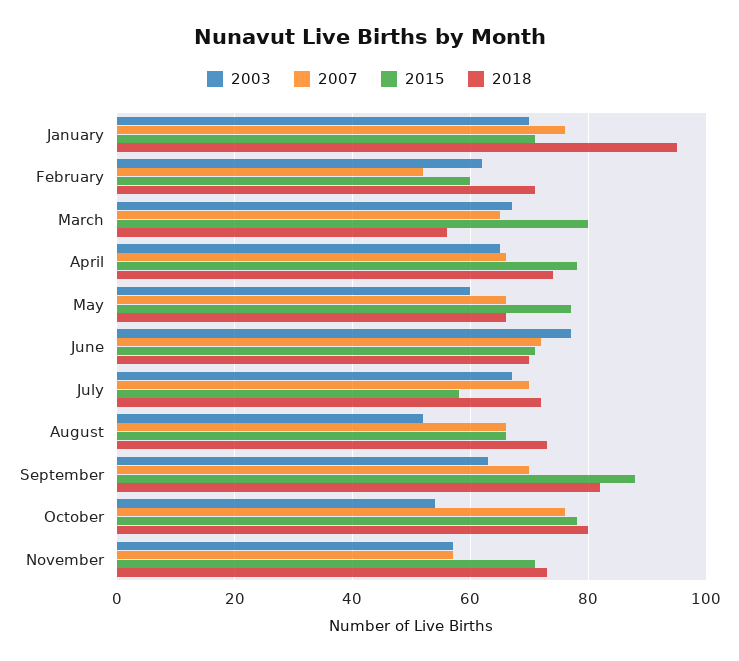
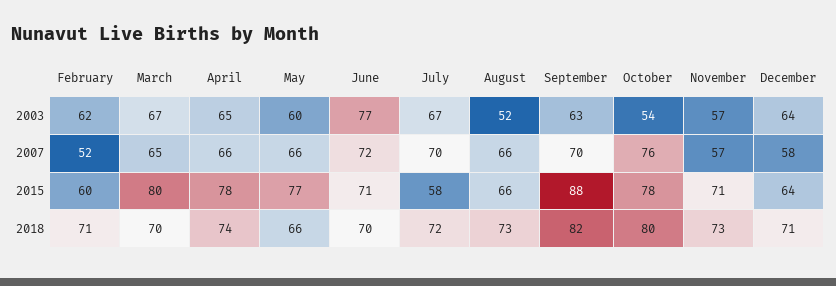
2003, January: 70 -> none
2007, January: 75 -> none
2015, January: 70 -> none
2018, January: 95 -> none
2018, March: 55 -> 70
2003, December: none -> 64
2007, December: none -> 58
2015, December: none -> 64
2018, December: none -> 71

